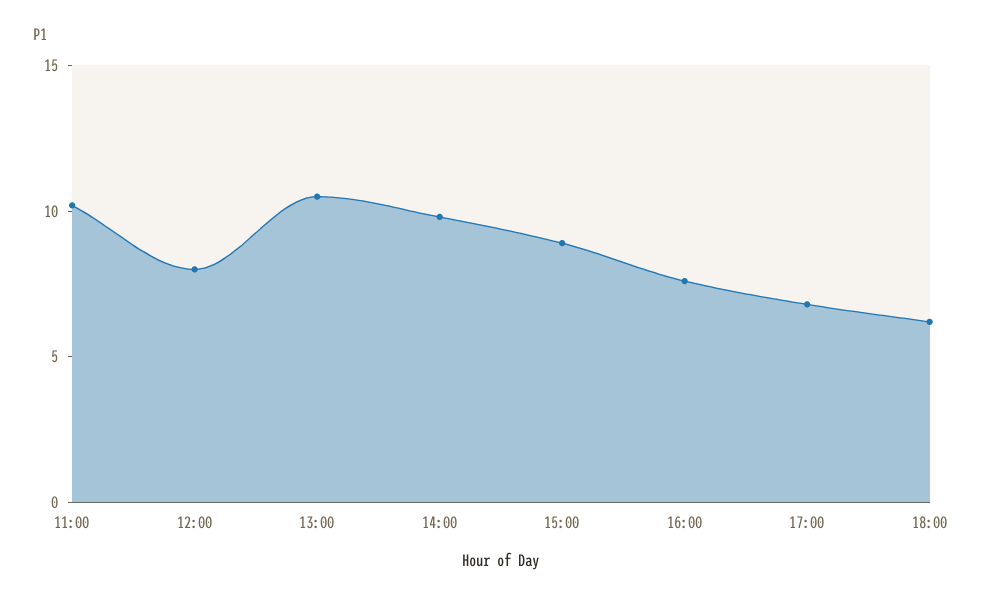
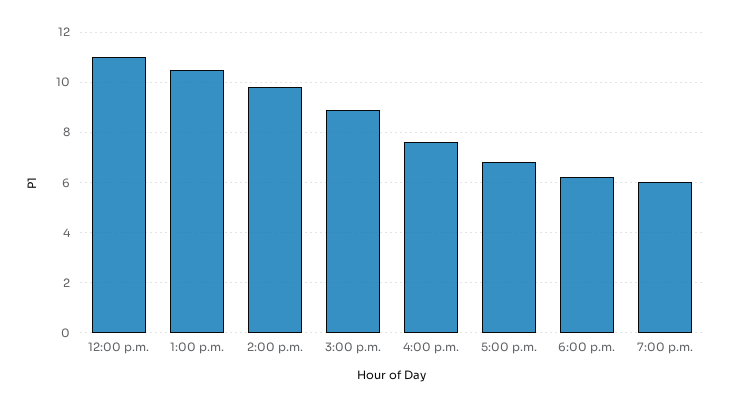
11:00: 10 -> none
12:00: 8 -> 11
7:00 p.m.: none -> 6

